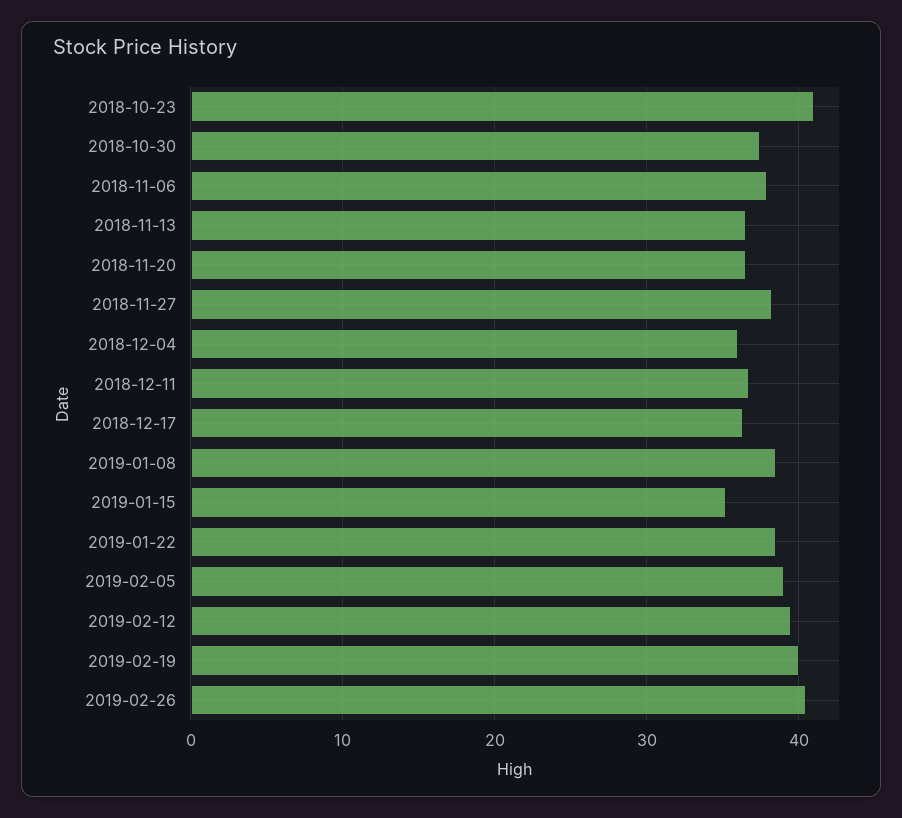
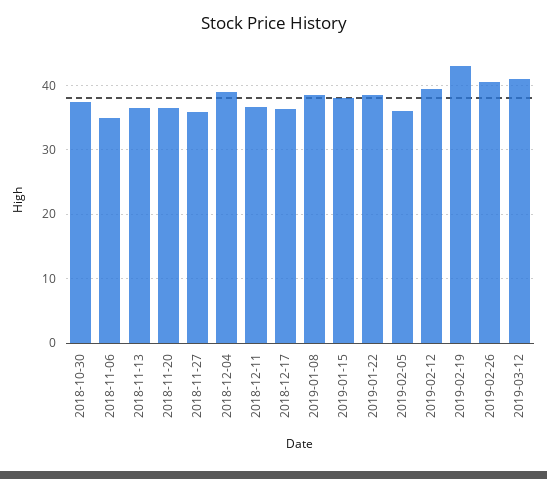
2018-10-23: 41 -> none
2018-11-06: 38 -> 35
2018-11-27: 38 -> 36
2018-12-04: 36 -> 39
2019-01-15: 35 -> 38
2019-02-05: 39 -> 36
2019-02-19: 40 -> 43
2019-03-12: none -> 41

